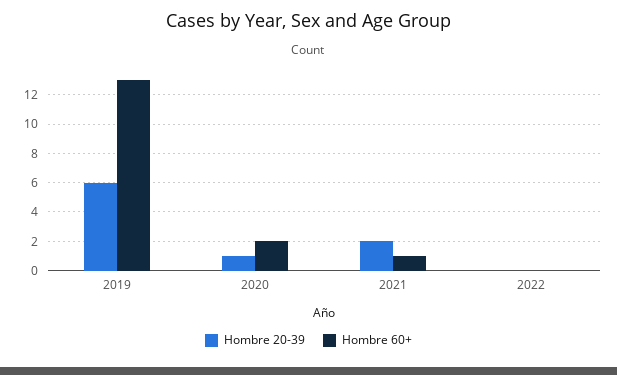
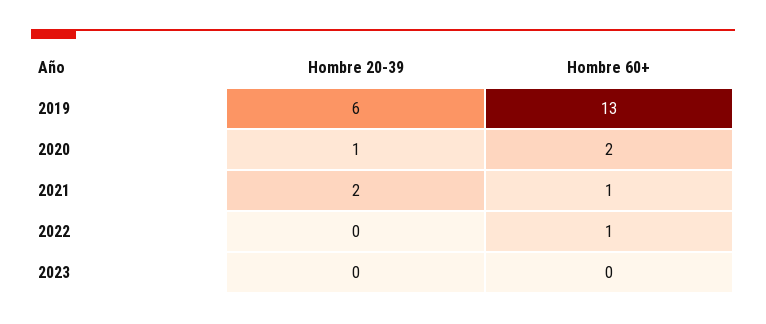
Hombre 60+, 2022: 0 -> 1
Hombre 20-39, 2023: none -> 0
Hombre 60+, 2023: none -> 0

